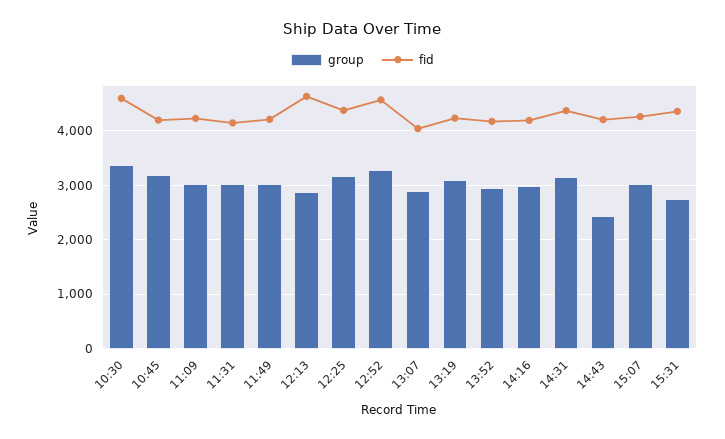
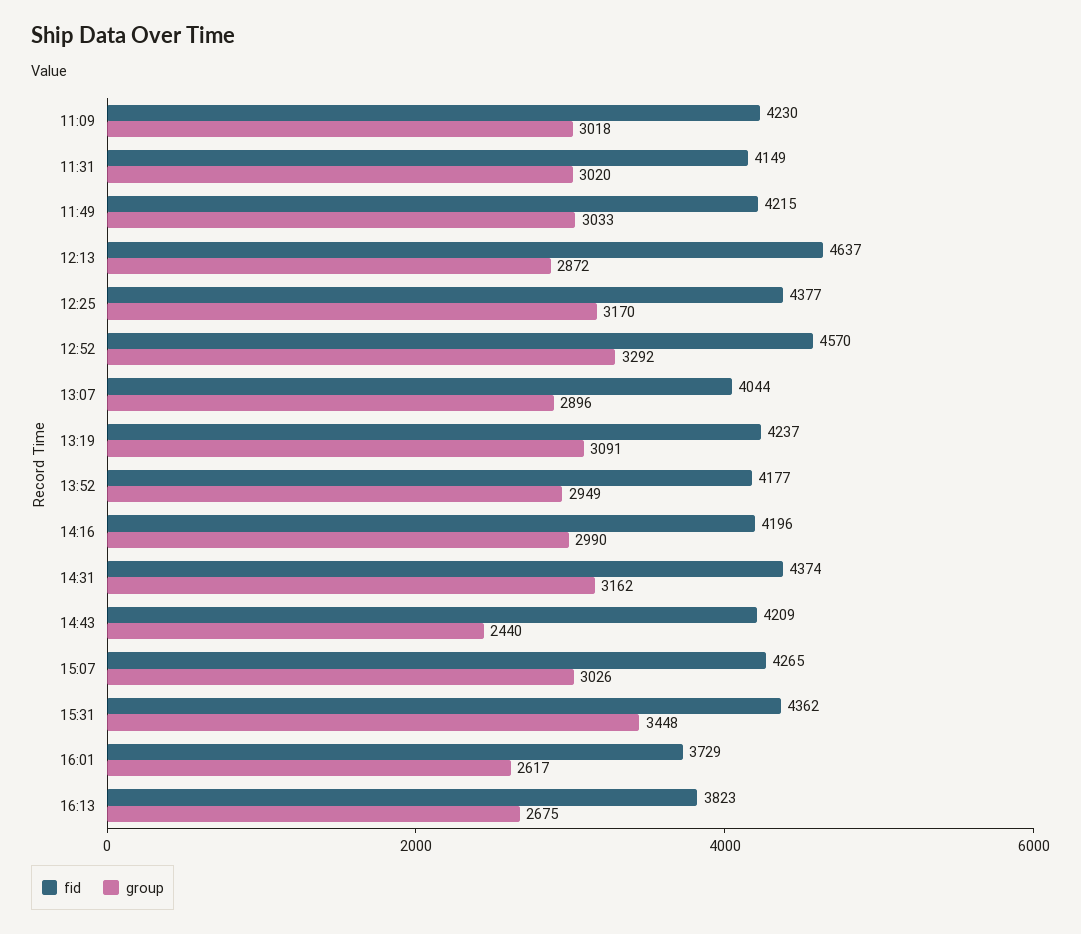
group, 10:30: 3400 -> none
fid, 10:30: 4600 -> none
group, 10:45: 3200 -> none
fid, 10:45: 4200 -> none
group, 15:31: 2800 -> 3448
fid, 16:01: none -> 3729
group, 16:01: none -> 2617
fid, 16:13: none -> 3823
group, 16:13: none -> 2675

